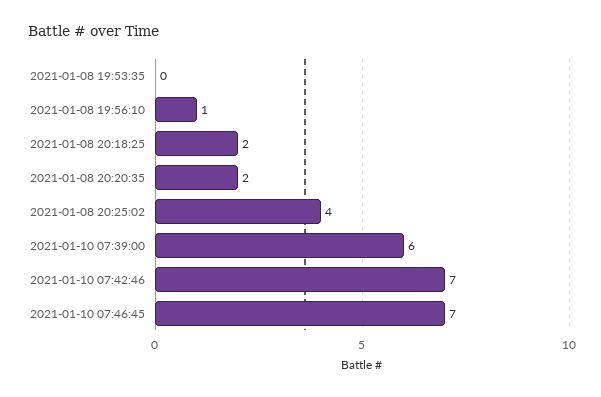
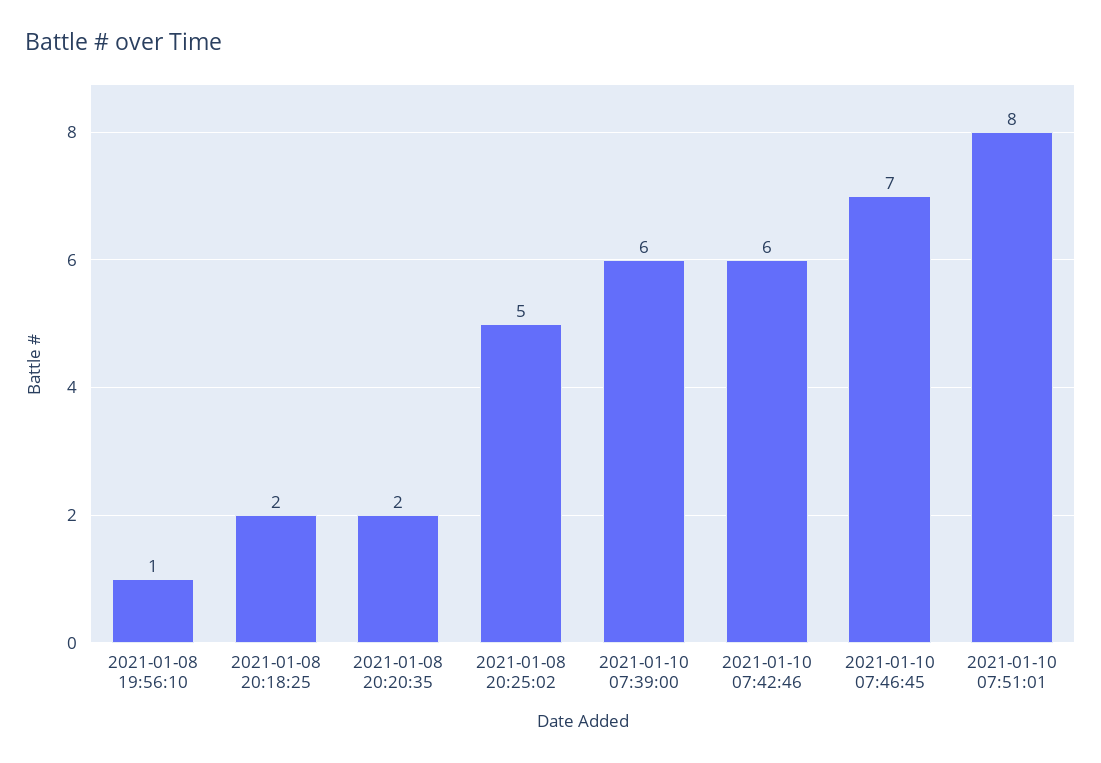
2021-01-08 19:53:35: 0 -> none
2021-01-08 20:25:02: 4 -> 5
2021-01-10 07:42:46: 7 -> 6
2021-01-10 07:51:01: none -> 8

